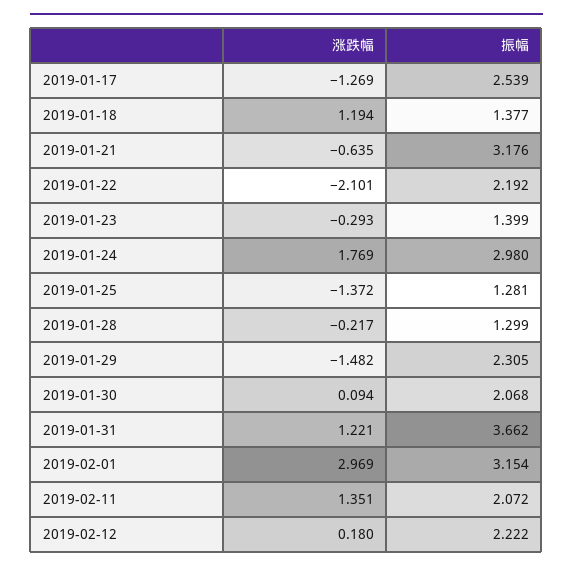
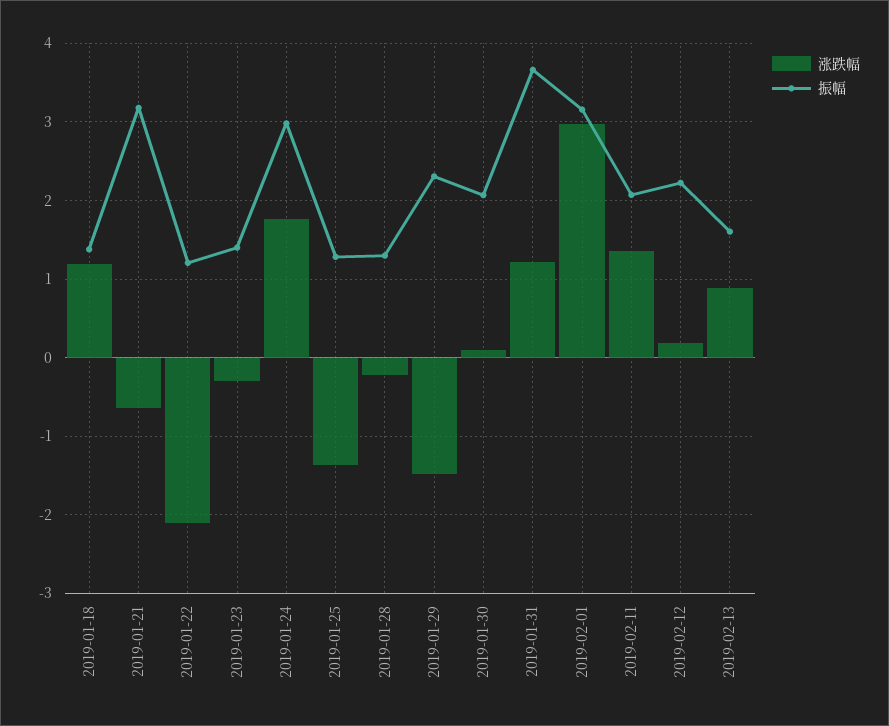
涨跌幅, 2019-01-17: -1.269 -> none
振幅, 2019-01-17: 2.539 -> none
振幅, 2019-01-22: 2.192 -> 1.2
涨跌幅, 2019-02-13: none -> 0.9
振幅, 2019-02-13: none -> 1.6

